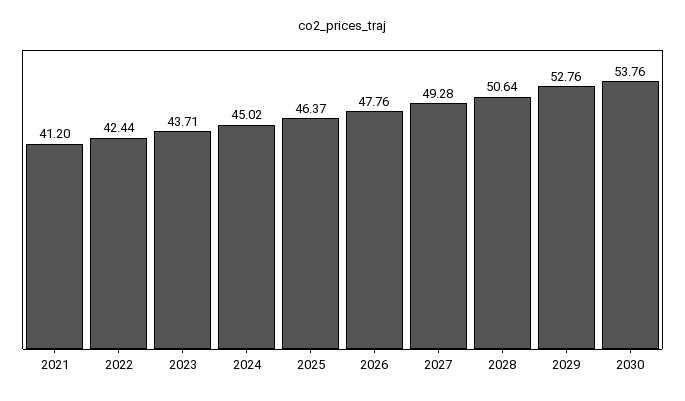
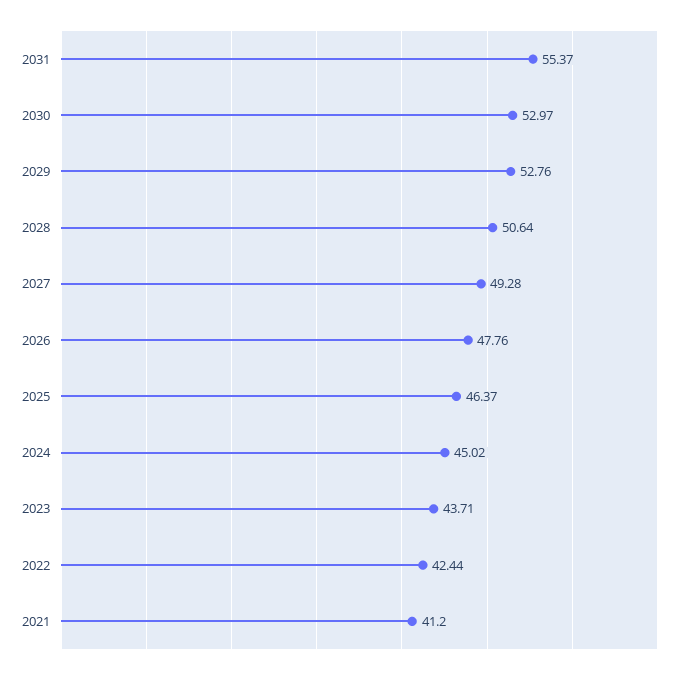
2030: 53.76 -> 52.97
2031: none -> 55.37

